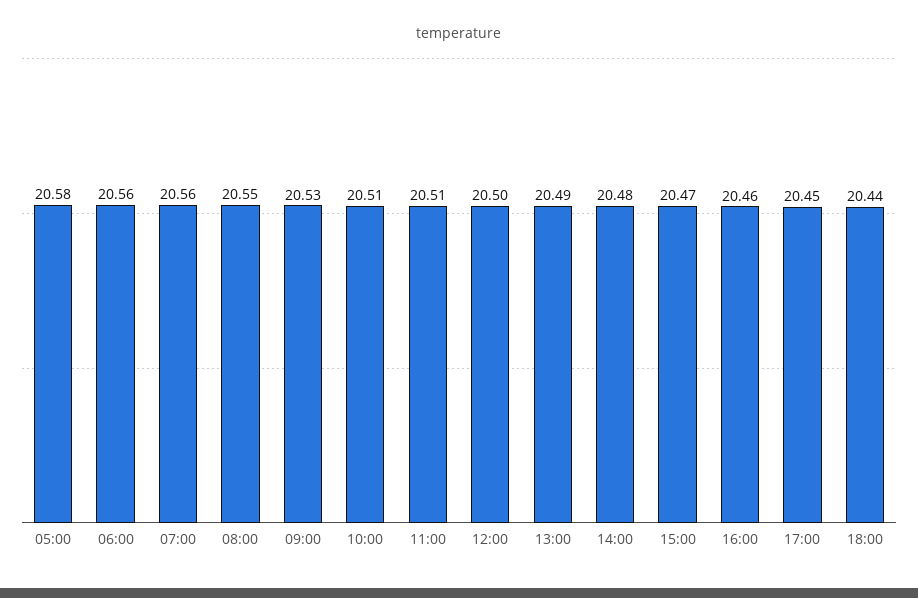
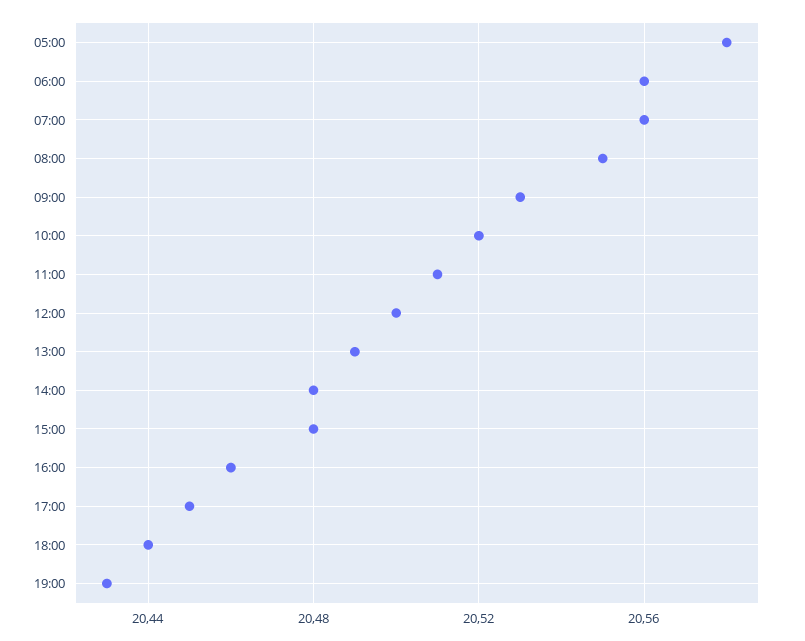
10:00: 20.51 -> 20.52
15:00: 20.47 -> 20.48
19:00: none -> 20.43

